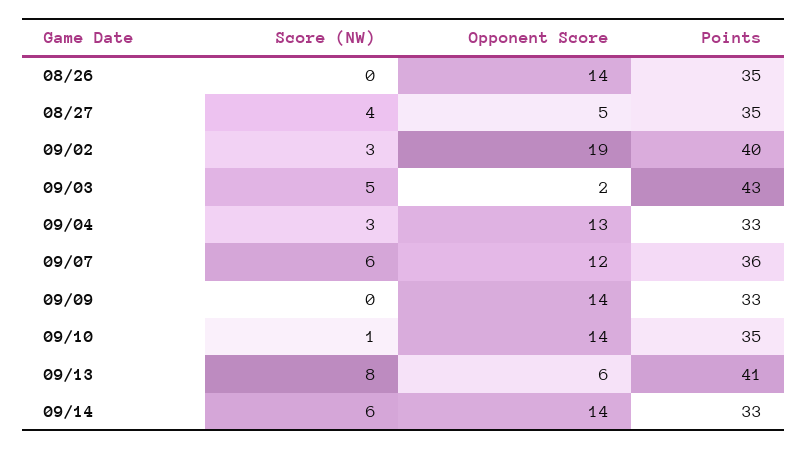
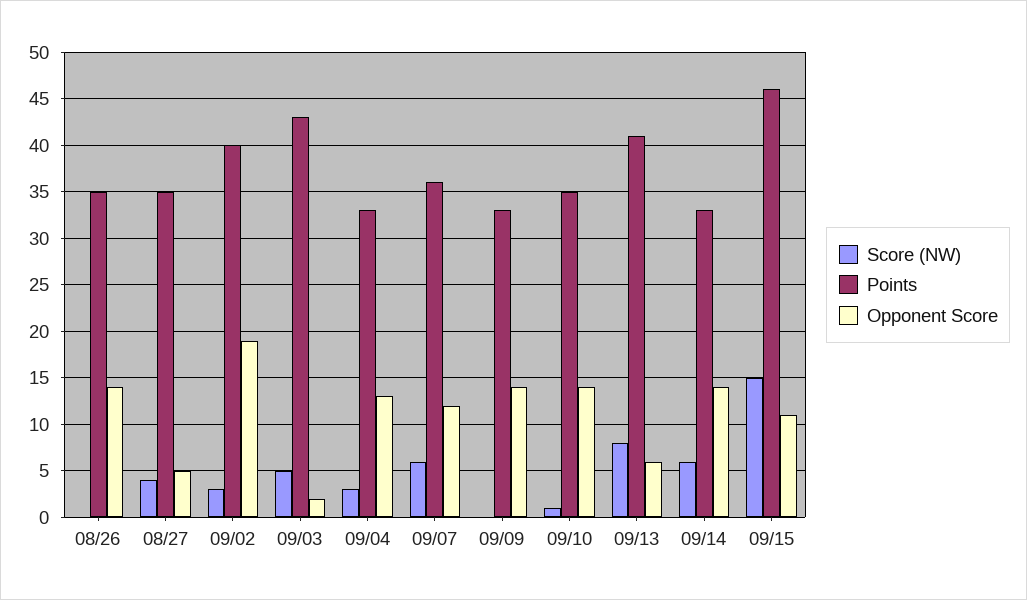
Score (NW), 09/15: none -> 15
Points, 09/15: none -> 46
Opponent Score, 09/15: none -> 11

